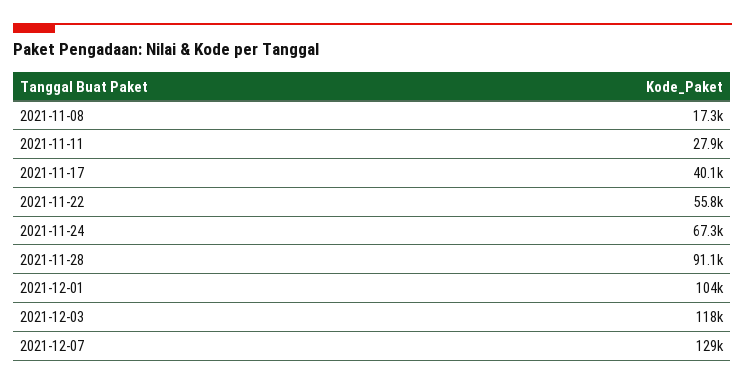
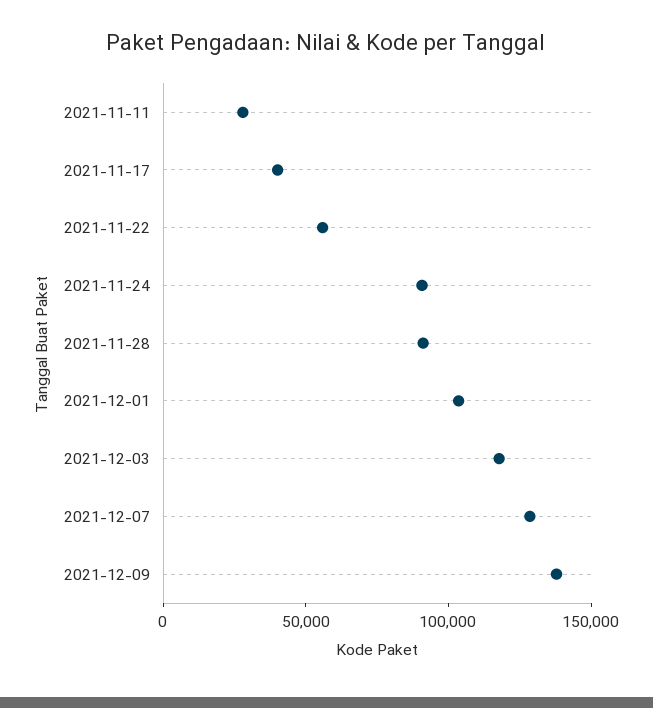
2021-11-08: 17300 -> none
2021-11-24: 67300 -> 90000
2021-12-09: none -> 140000

